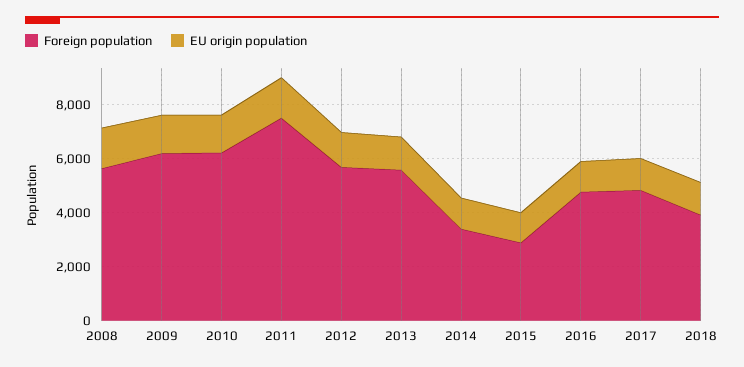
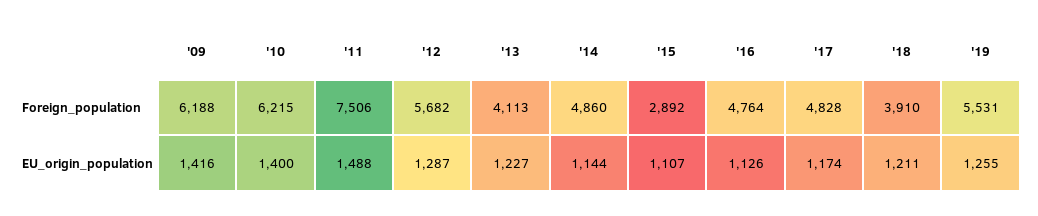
Foreign population, 2008: 5500 -> none
EU origin population, 2008: 1500 -> none
Foreign population, 2013: 5500 -> 4113
Foreign population, 2014: 3500 -> 4860
Foreign population, '19: none -> 5531
EU origin population, '19: none -> 1255

